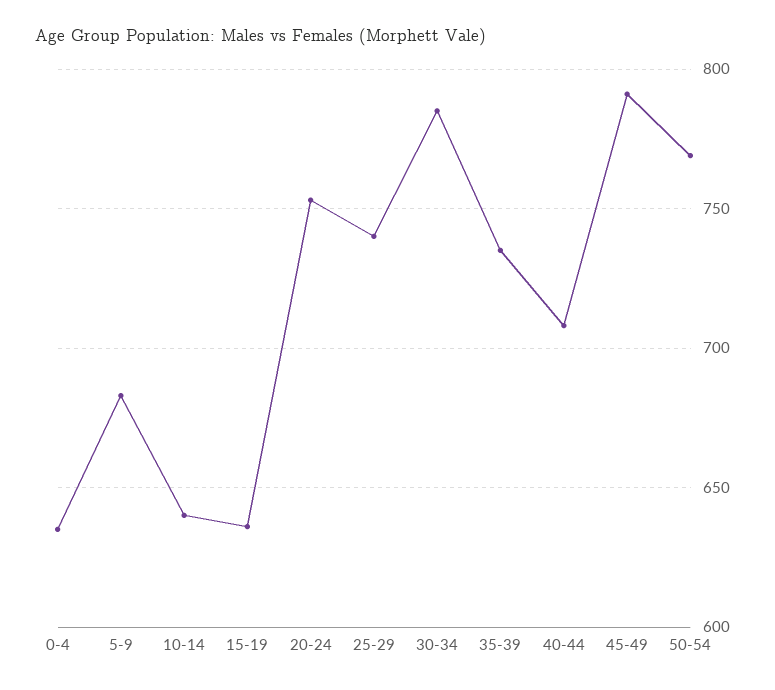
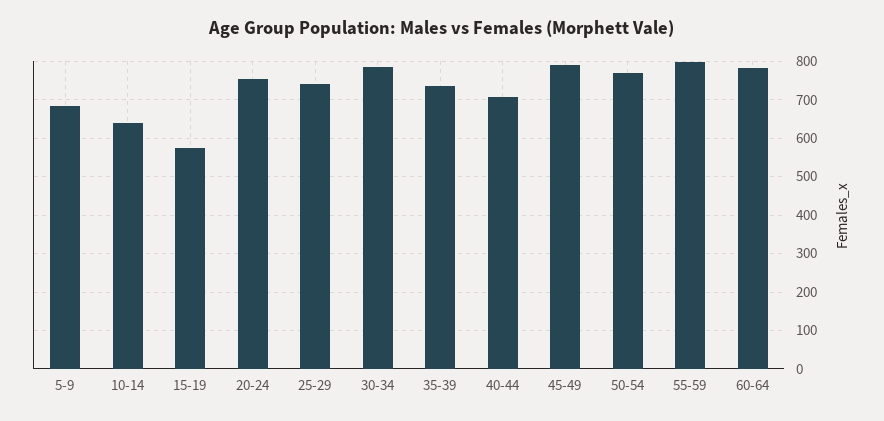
0-4: 635 -> none
15-19: 635 -> 580
55-59: none -> 800
60-64: none -> 780

